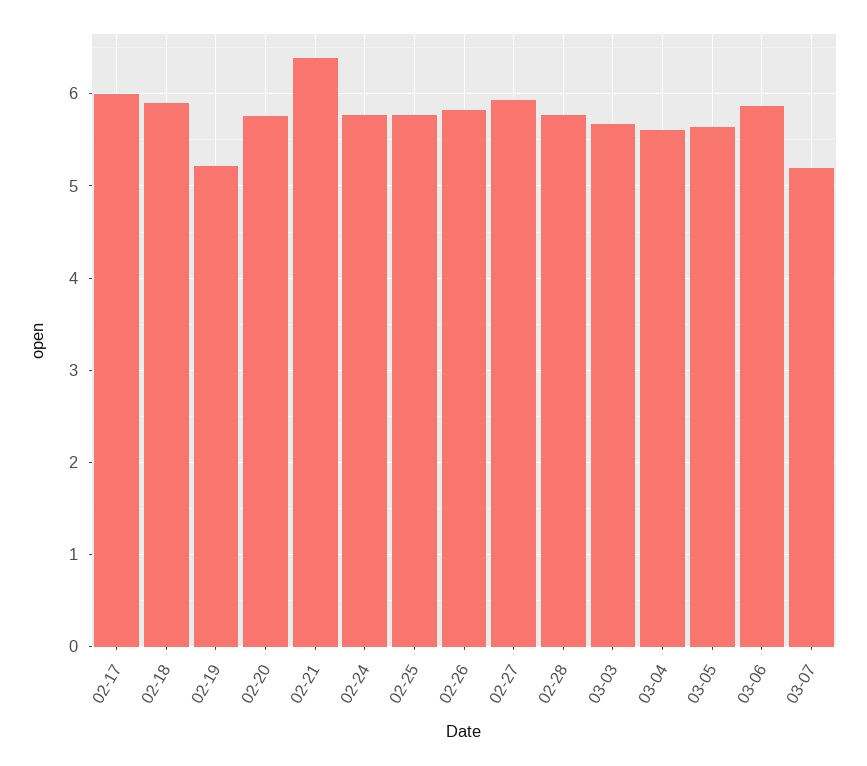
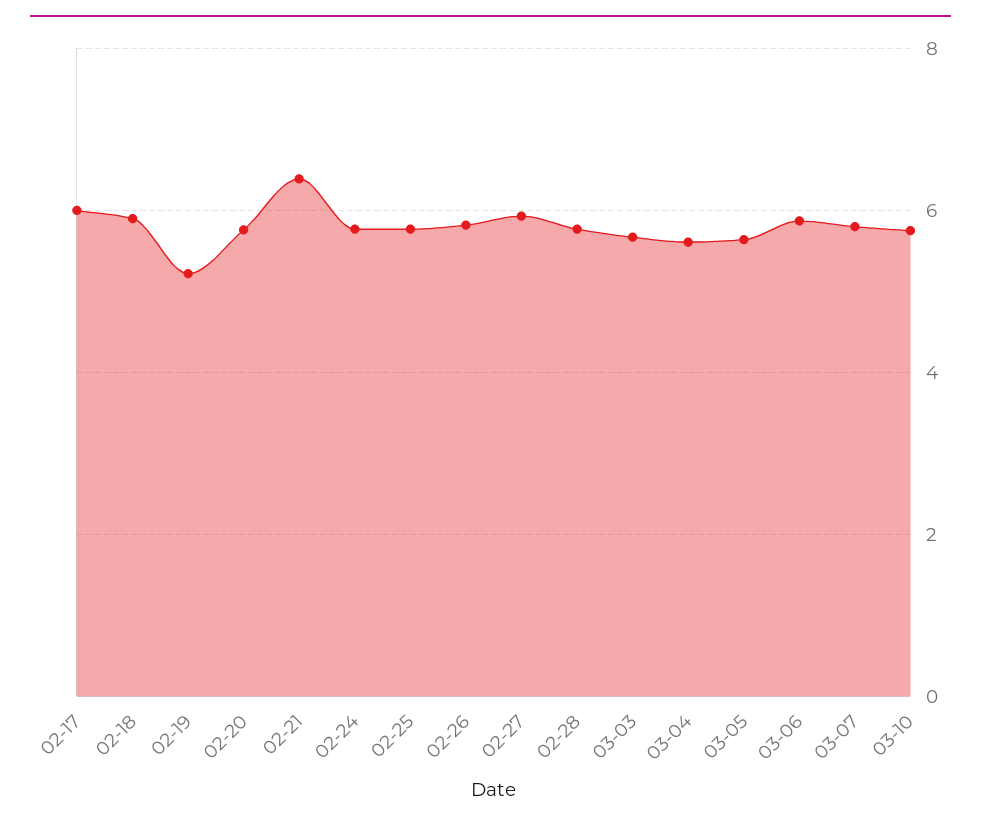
03-07: 5.2 -> 5.8
03-10: none -> 5.8

